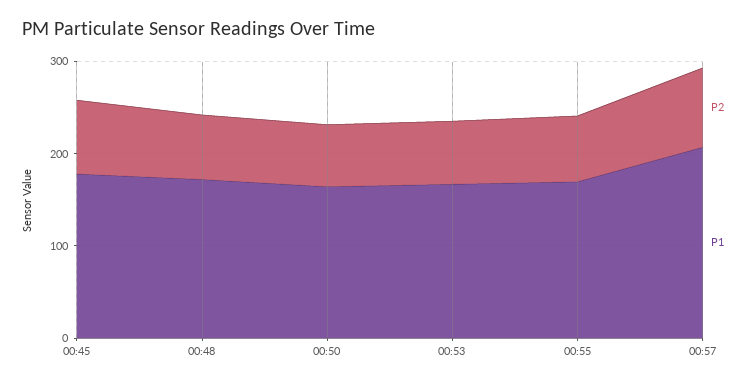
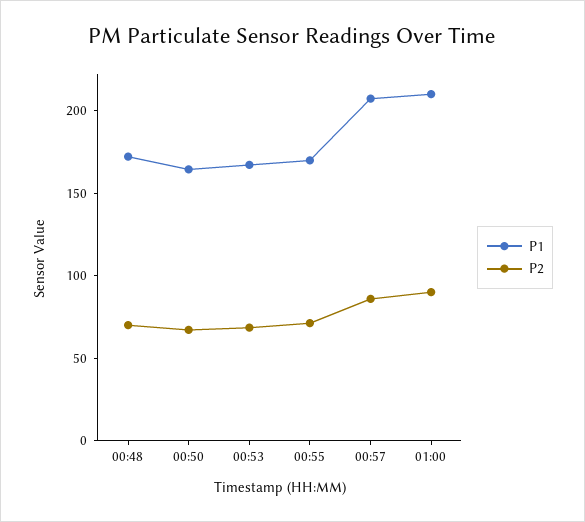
P2, 00:45: 80 -> none
P1, 00:45: 180 -> none
P1, 01:00: none -> 210
P2, 01:00: none -> 90

